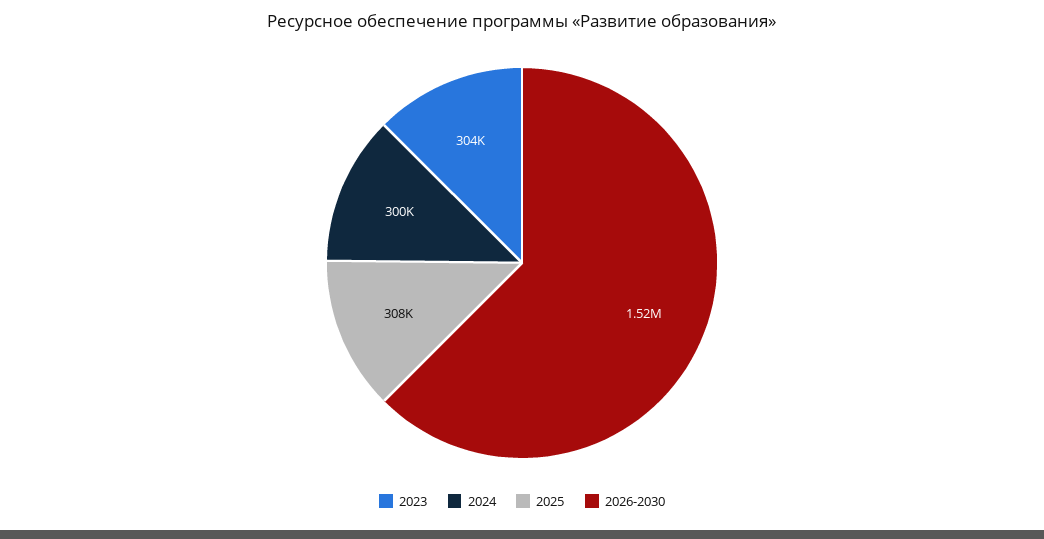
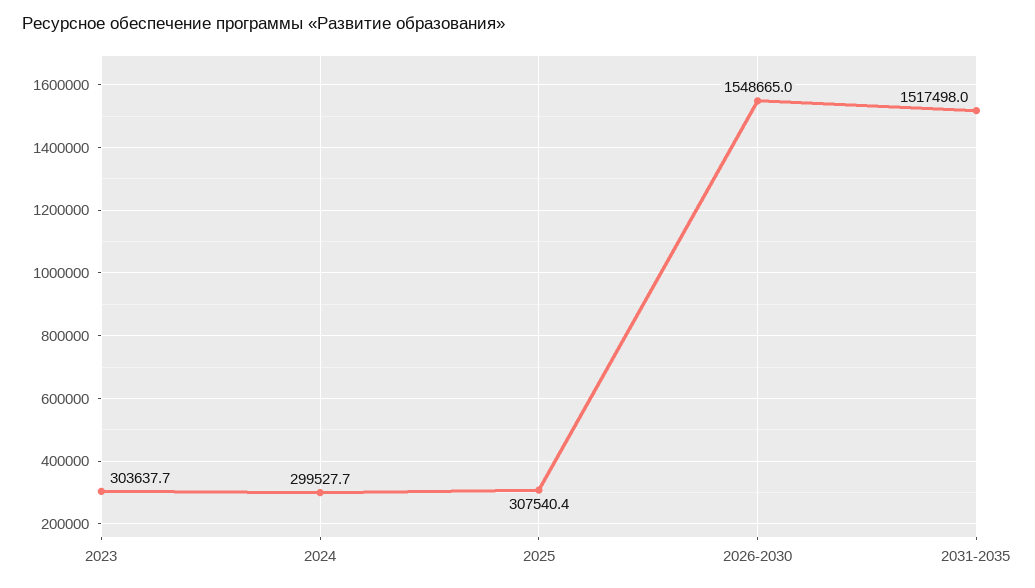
2026-2030: 1520000 -> 1548665
2031-2035: none -> 1517498

